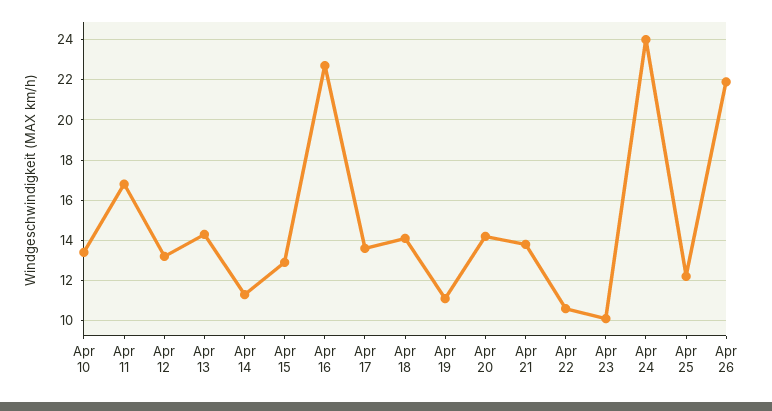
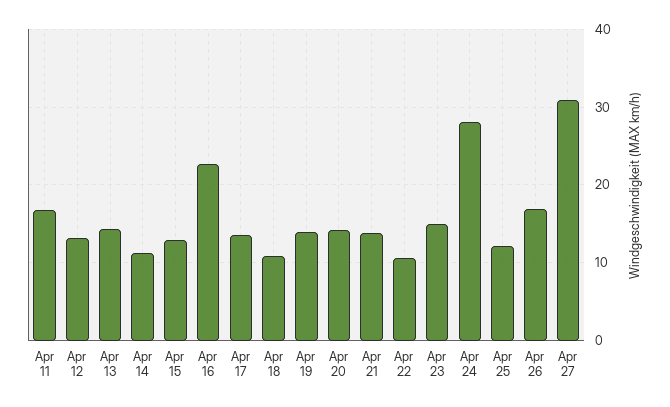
Apr 10: 13.5 -> none
Apr 18: 14 -> 11
Apr 19: 11 -> 14
Apr 23: 10 -> 15
Apr 24: 24 -> 28
Apr 26: 22 -> 17
Apr 27: none -> 31

